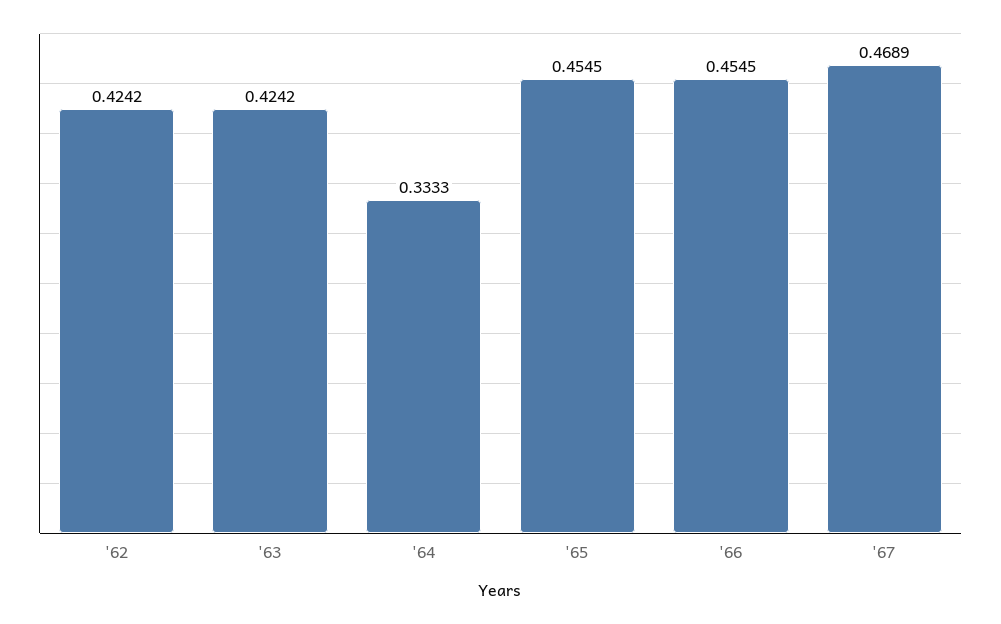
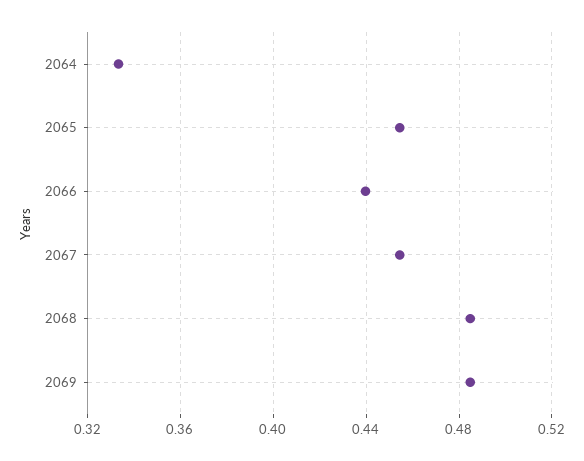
'62: 0.4242 -> none
'63: 0.4242 -> none
'66: 0.4545 -> 0.44
'67: 0.4689 -> 0.455
2068: none -> 0.485
2069: none -> 0.485

